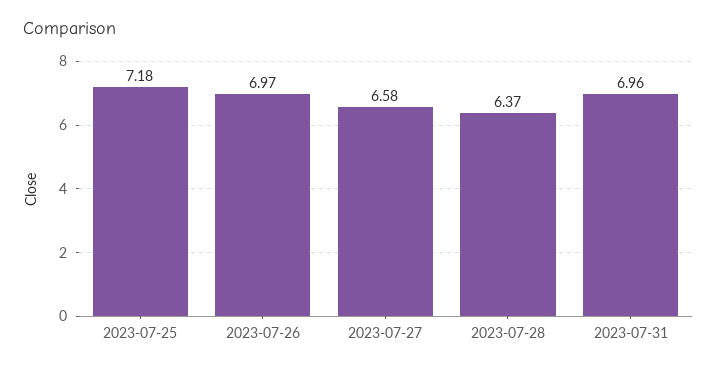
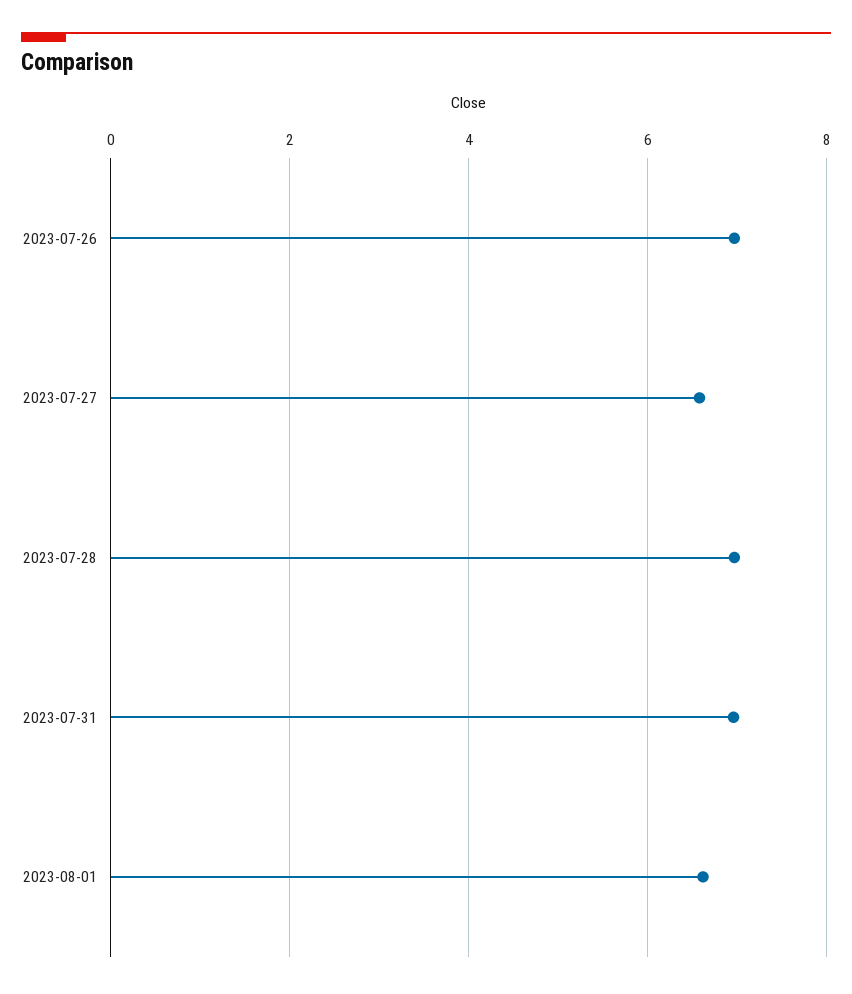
2023-07-25: 7.18 -> none
2023-07-28: 6.37 -> 7
2023-08-01: none -> 6.6

